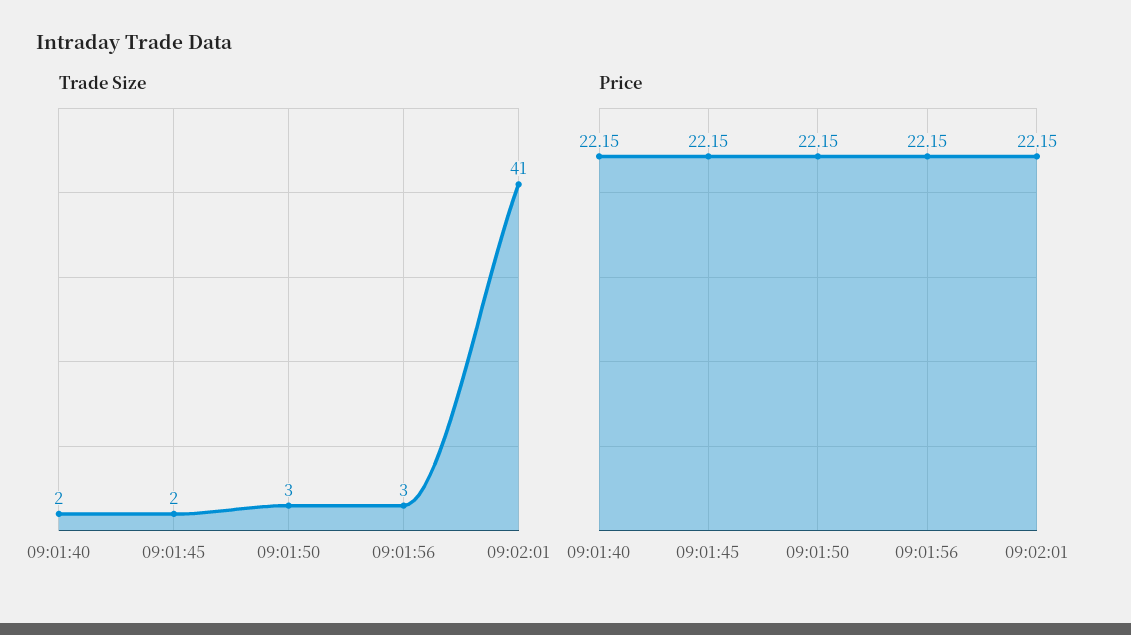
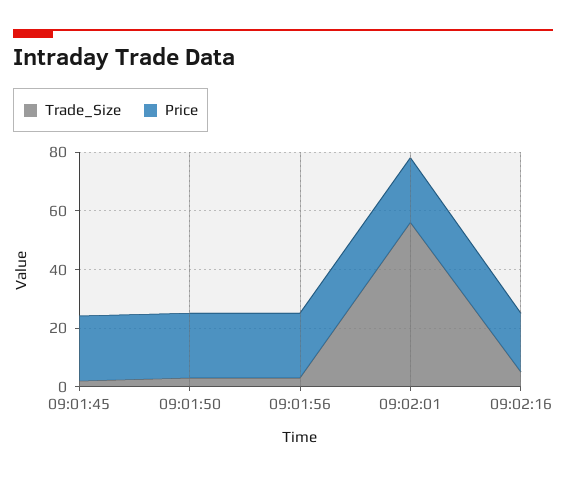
Trade Size, 09:01:40: 2 -> none
Trade Size, 09:02:01: 41 -> 55
Price, 09:01:40: 22.15 -> none
Trade Size, 09:02:16: none -> 5
Price, 09:02:16: none -> 20

